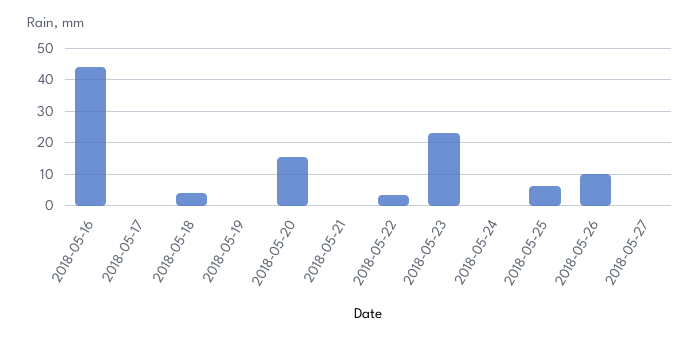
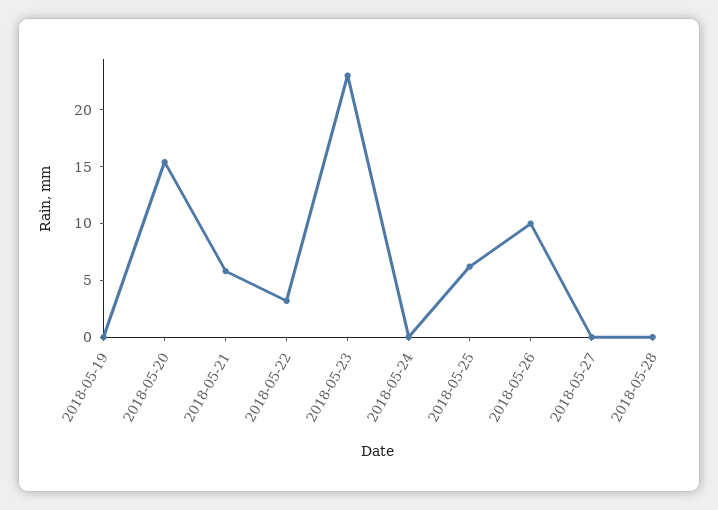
2018-05-16: 44 -> none
2018-05-17: 0 -> none
2018-05-18: 4 -> none
2018-05-21: 0 -> 6
2018-05-28: none -> 0

